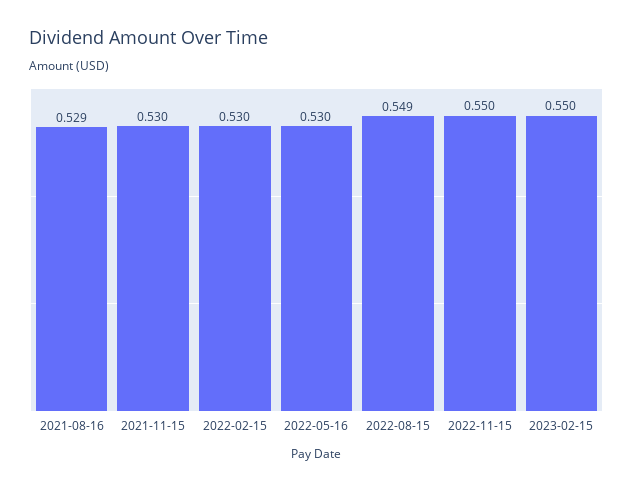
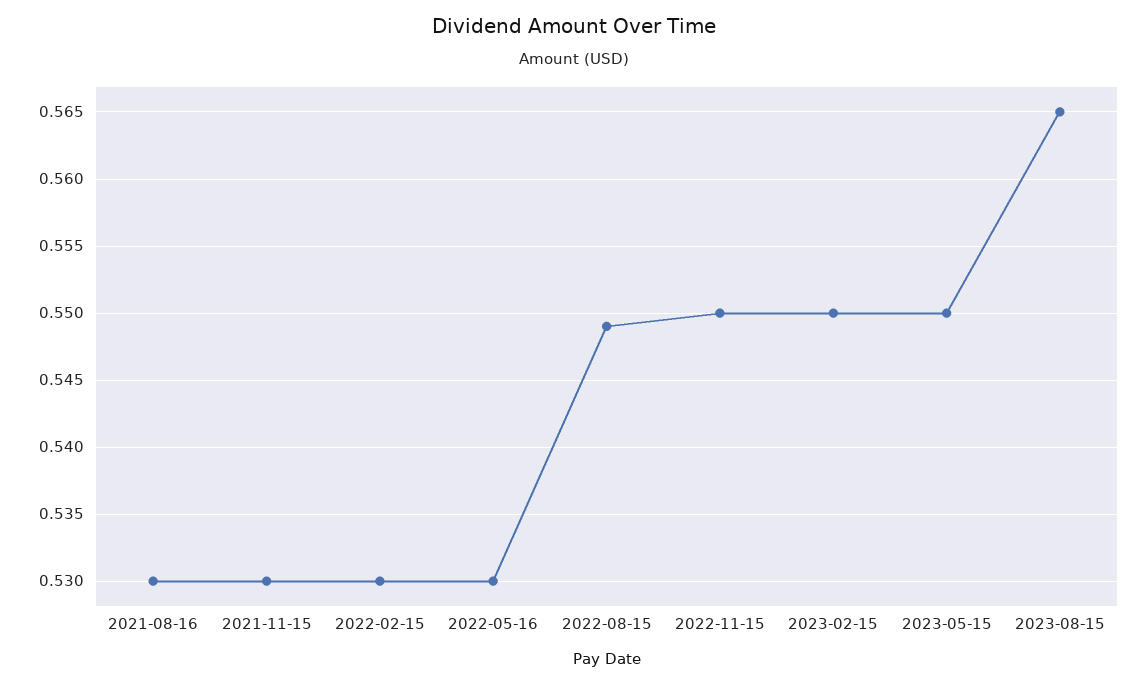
2021-08-16: 0.529 -> 0.53
2023-05-15: none -> 0.55
2023-08-15: none -> 0.565

